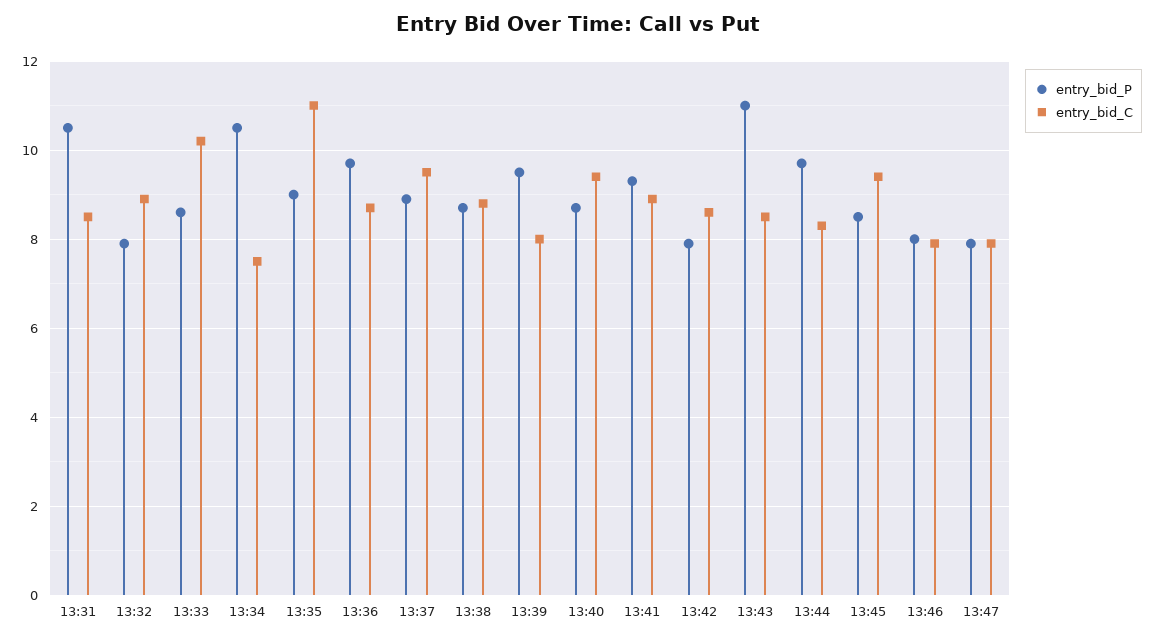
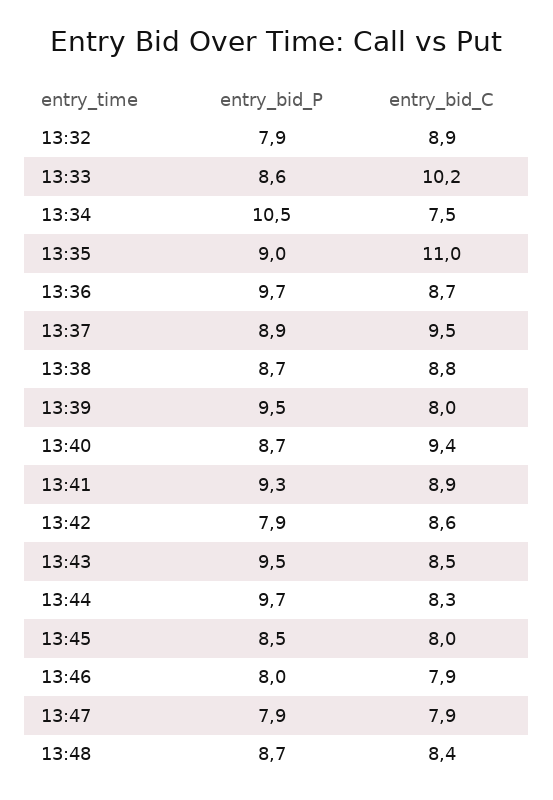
entry_bid_P, 13:31: 10.5 -> none
entry_bid_C, 13:31: 8.5 -> none
entry_bid_P, 13:43: 11 -> 9.5
entry_bid_C, 13:45: 9.5 -> 8
entry_bid_P, 13:48: none -> 8.7
entry_bid_C, 13:48: none -> 8.4

